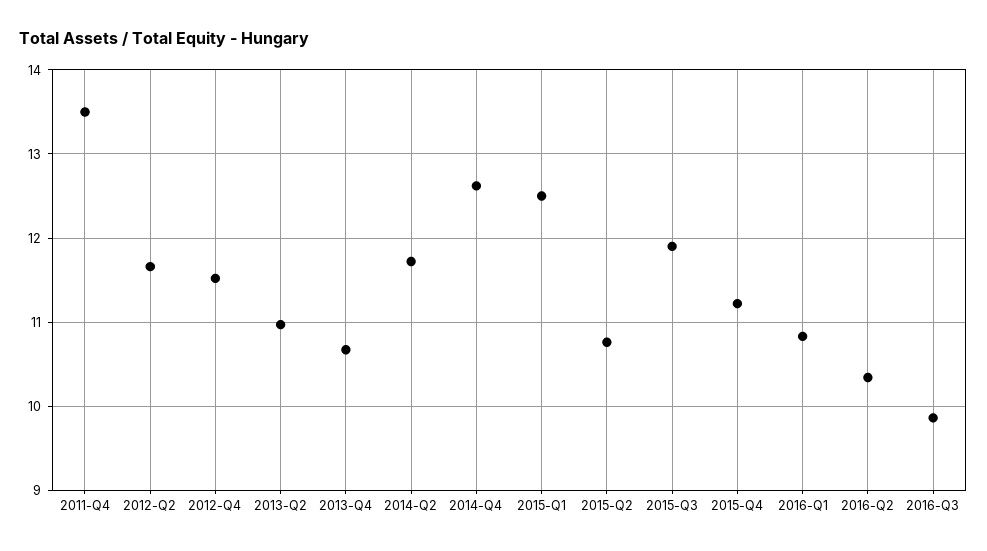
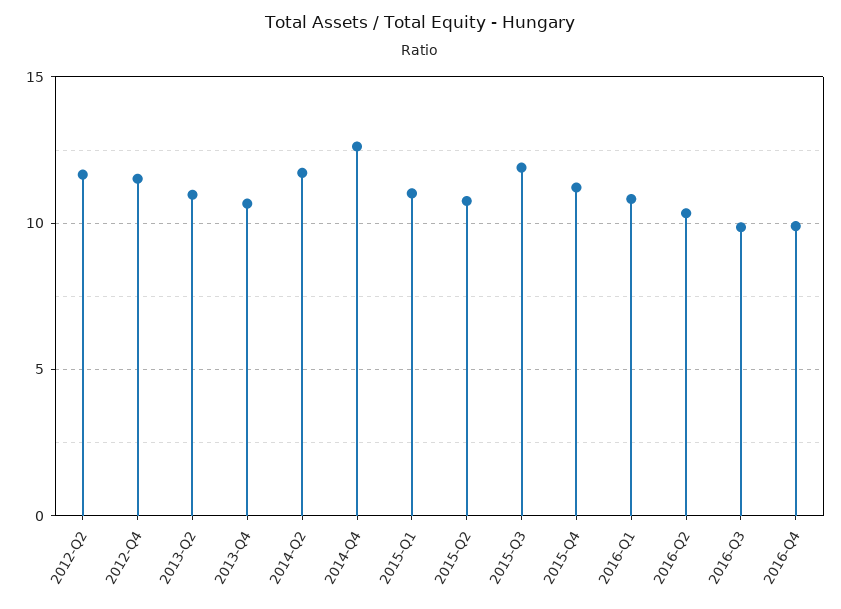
2011-Q4: 13.5 -> none
2015-Q1: 12.5 -> 11
2016-Q4: none -> 10

